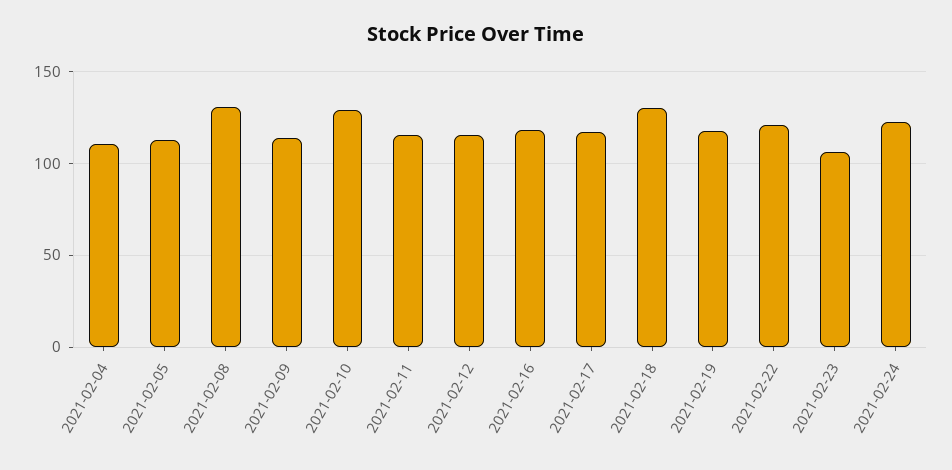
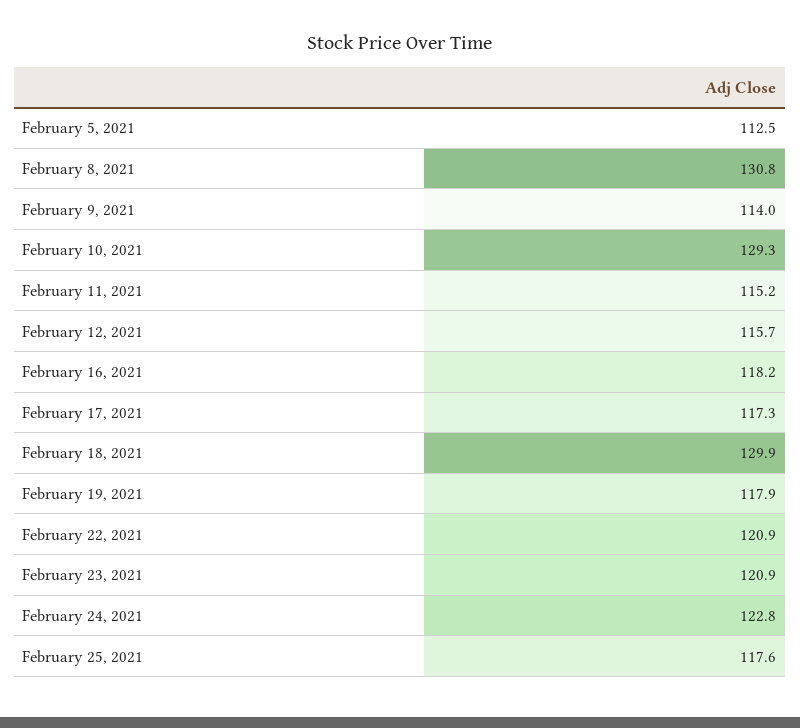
2021-02-04: 110 -> none
2021-02-23: 105 -> 120.9
February 25, 2021: none -> 117.6

